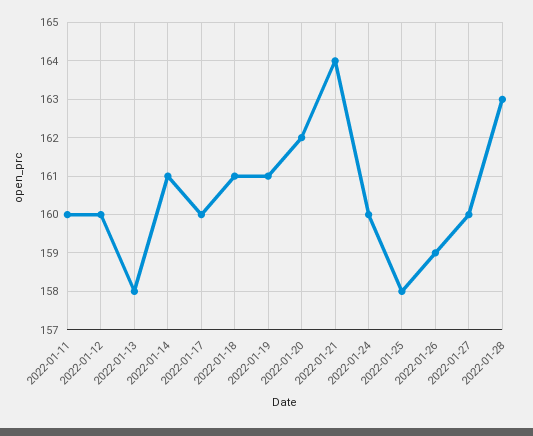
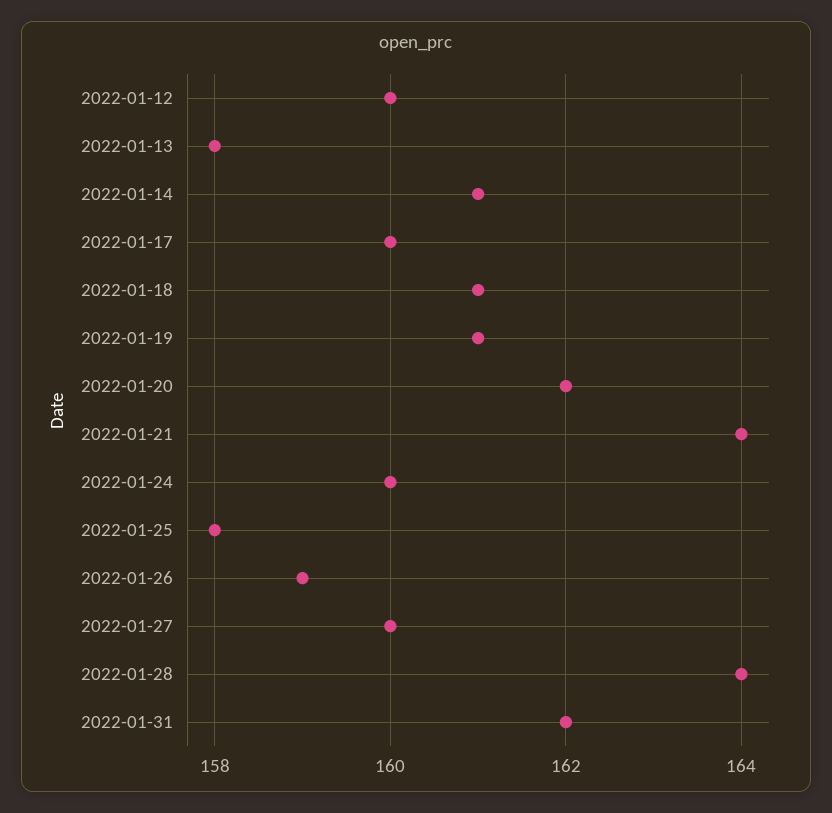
2022-01-11: 160 -> none
2022-01-28: 163 -> 164
2022-01-31: none -> 162

